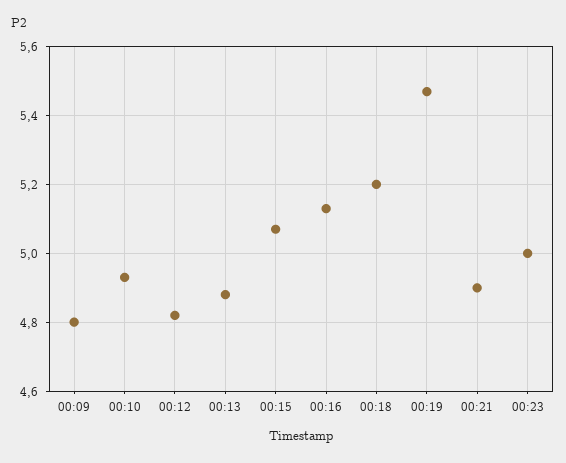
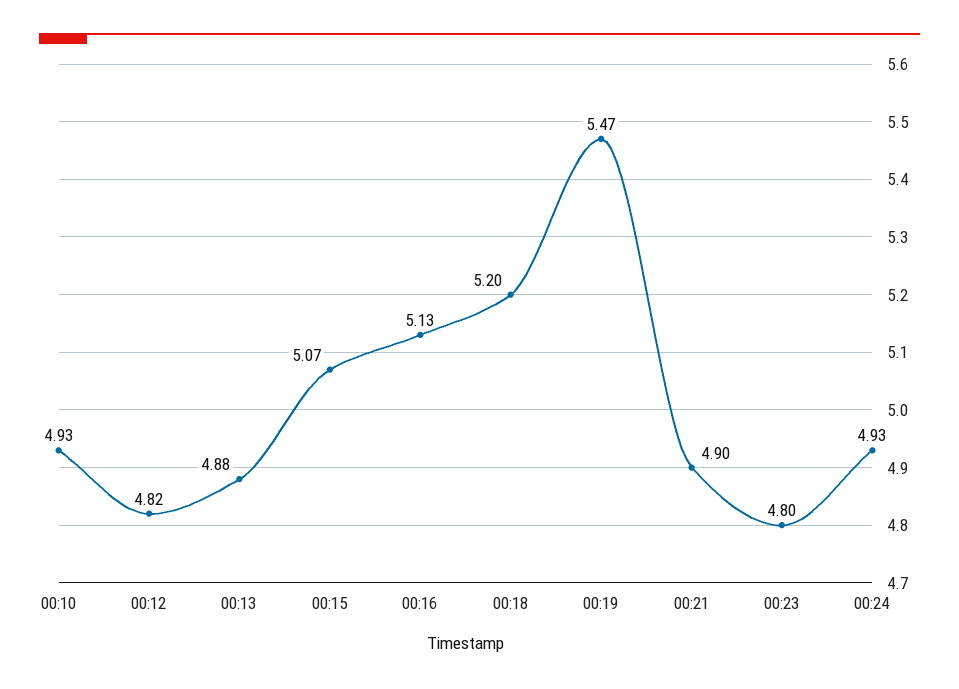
00:09: 4.8 -> none
00:23: 5 -> 4.8
00:24: none -> 4.93

